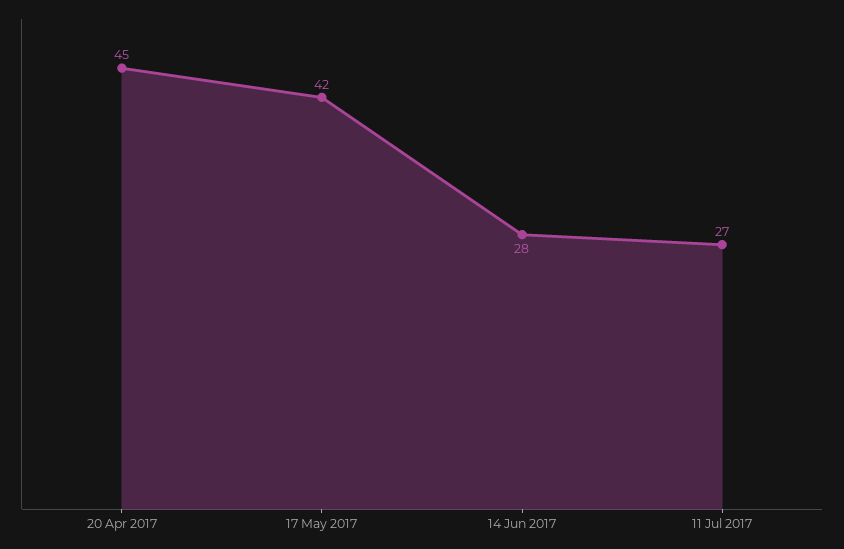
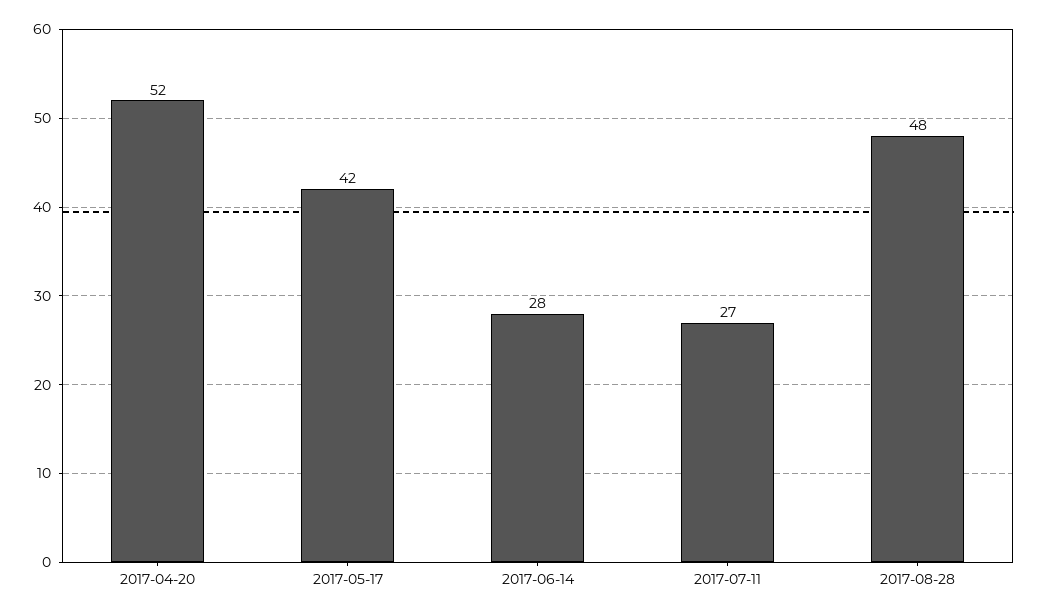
20 Apr 2017: 45 -> 52
2017-08-28: none -> 48

